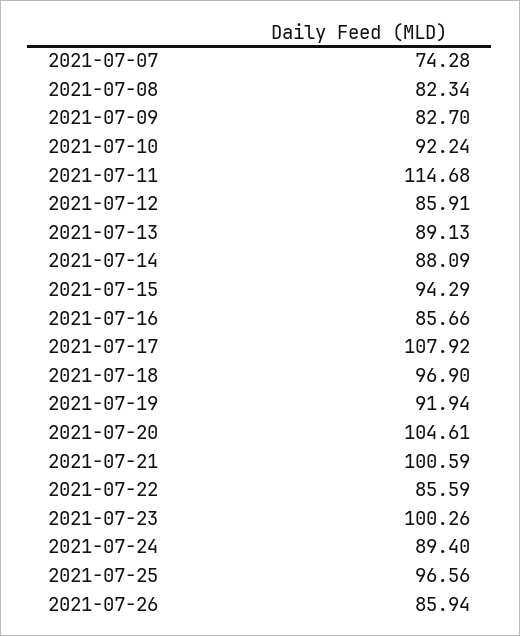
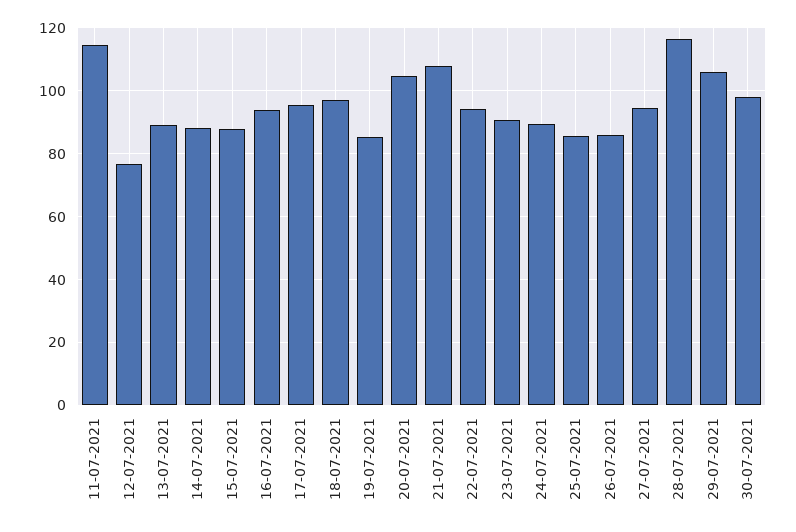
2021-07-07: 74.28 -> none
2021-07-08: 82.34 -> none
2021-07-09: 82.7 -> none
2021-07-10: 92.24 -> none
2021-07-12: 85.91 -> 76
2021-07-15: 94.29 -> 88
2021-07-16: 85.66 -> 94
2021-07-17: 107.92 -> 96
2021-07-19: 91.94 -> 86
2021-07-21: 100.59 -> 108
2021-07-22: 85.59 -> 94
2021-07-23: 100.26 -> 90
2021-07-25: 96.56 -> 86
27-07-2021: none -> 94
28-07-2021: none -> 116
29-07-2021: none -> 106
30-07-2021: none -> 98

